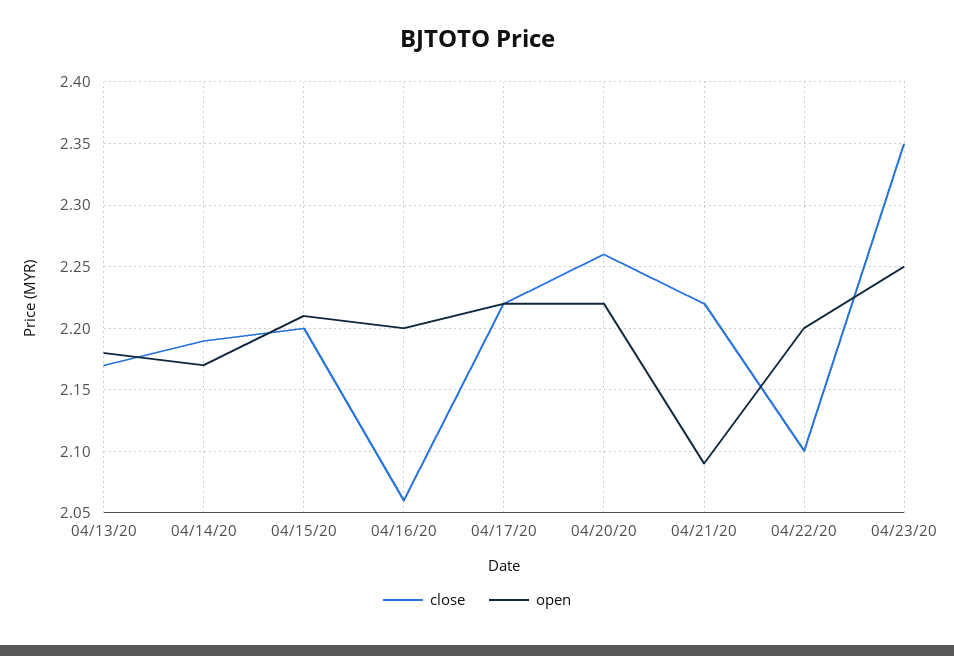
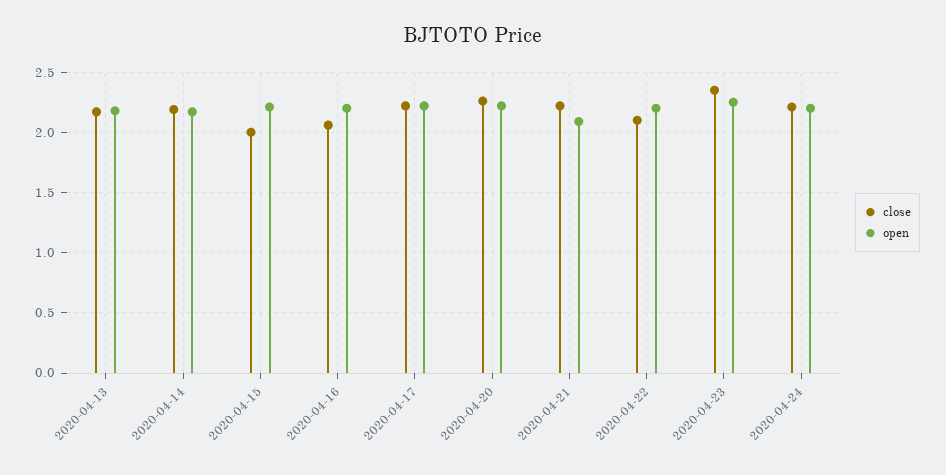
close, 04/15/20: 2.2 -> 2
close, 2020-04-24: none -> 2.2
open, 2020-04-24: none -> 2.2

